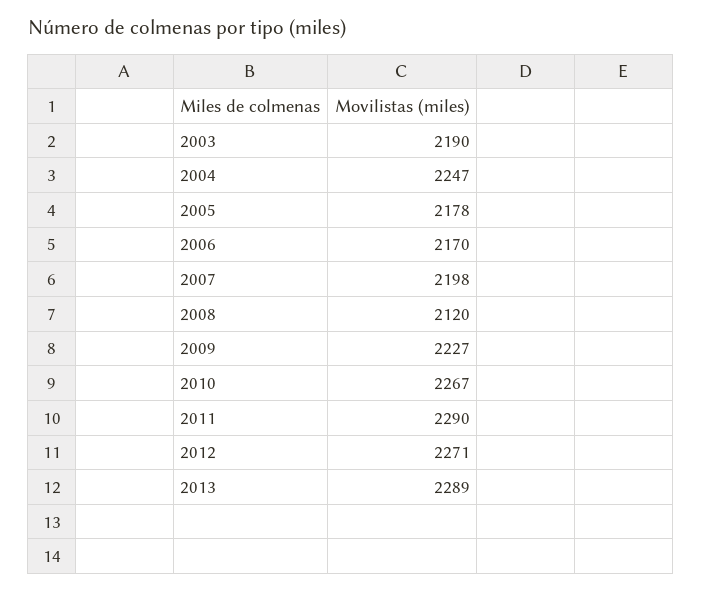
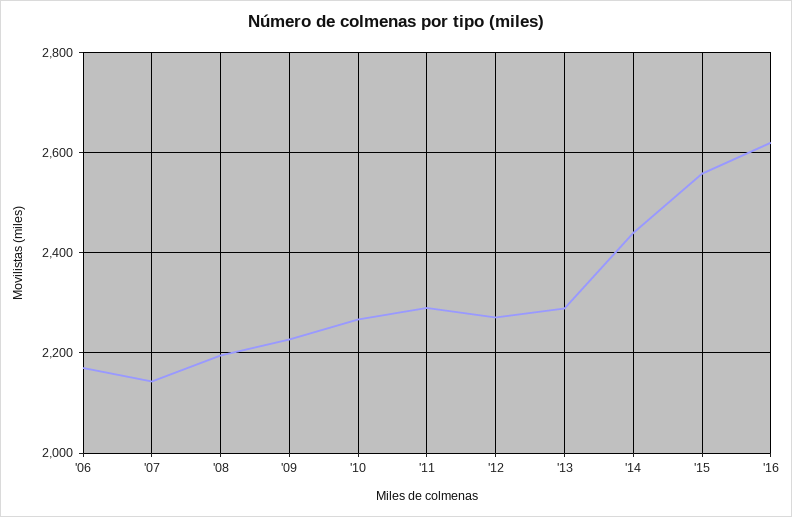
2003: 2190 -> none
2004: 2247 -> none
2005: 2178 -> none
2007: 2198 -> 2140
2008: 2120 -> 2200
'14: none -> 2440
'15: none -> 2560
'16: none -> 2620

